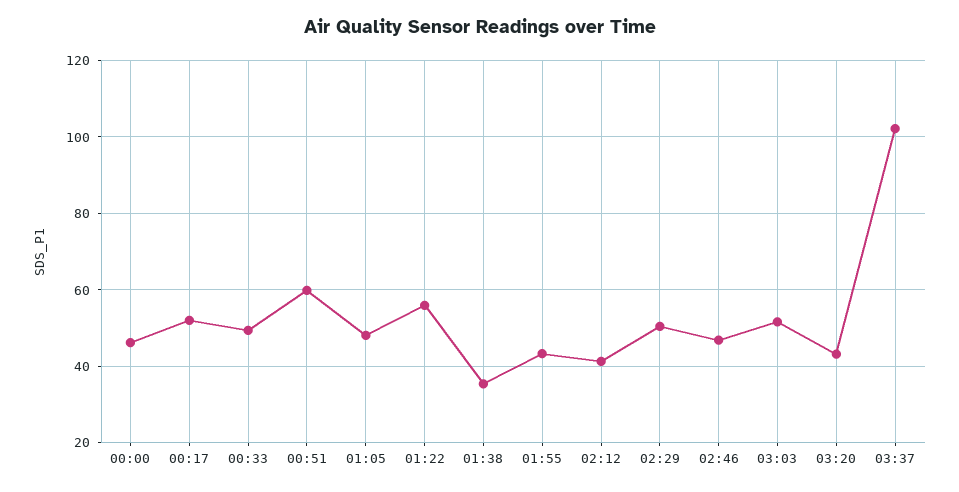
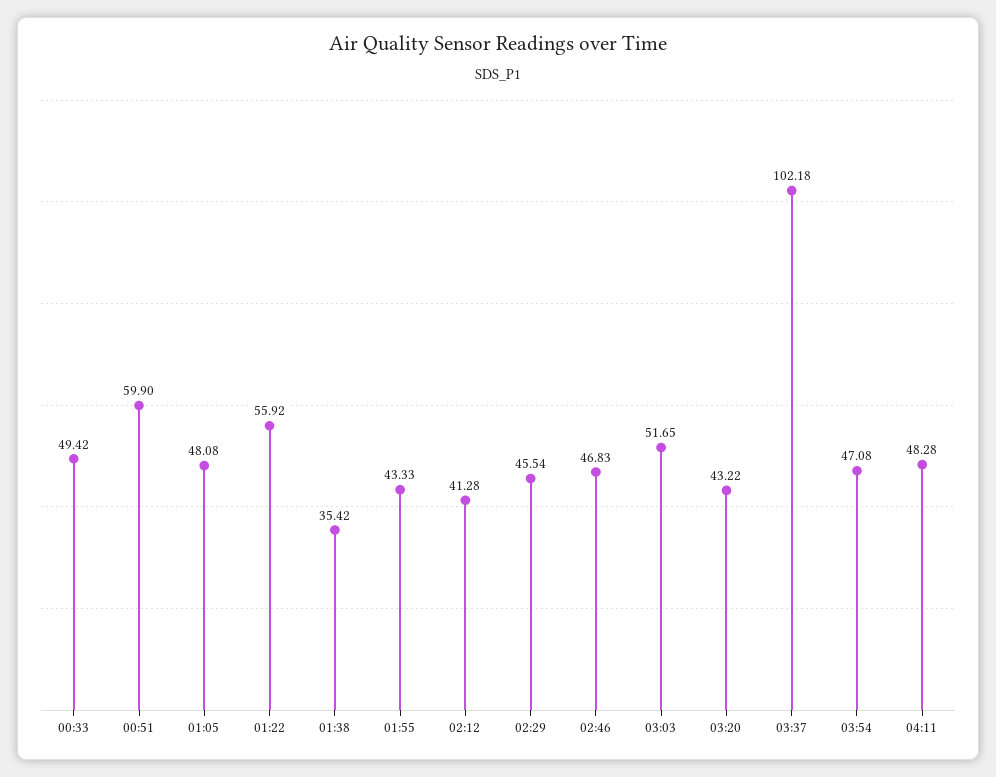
00:00: 46 -> none
00:17: 52 -> none
02:29: 50 -> 45.54
03:54: none -> 47.08
04:11: none -> 48.28

